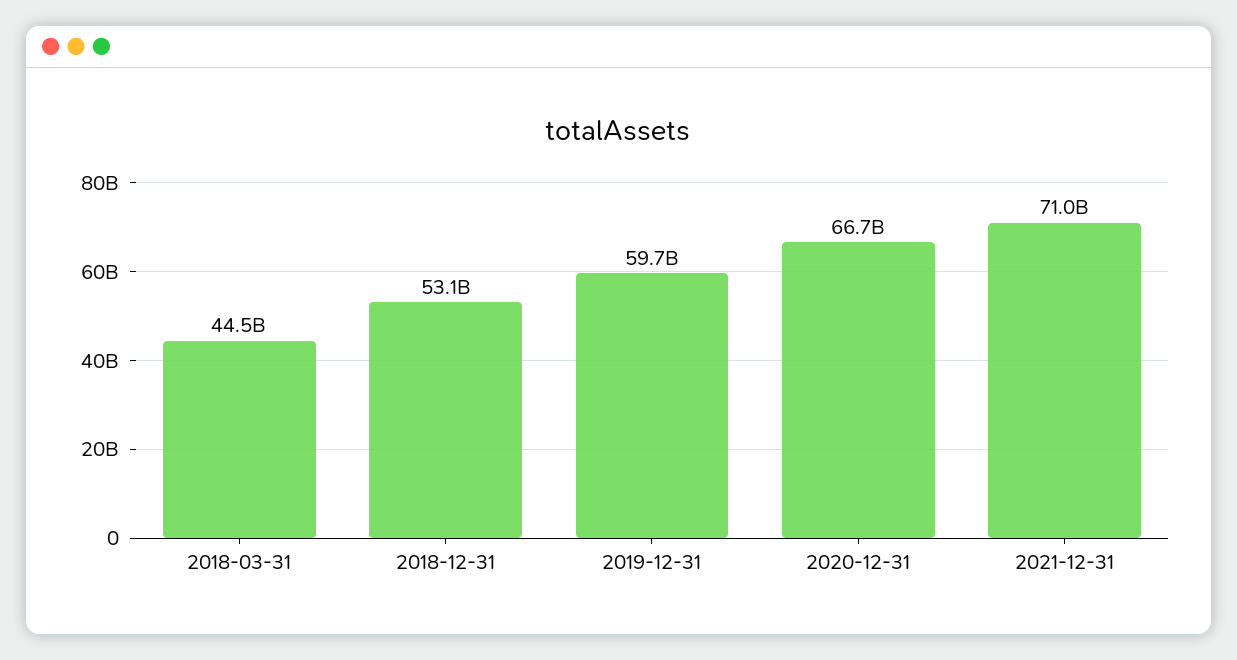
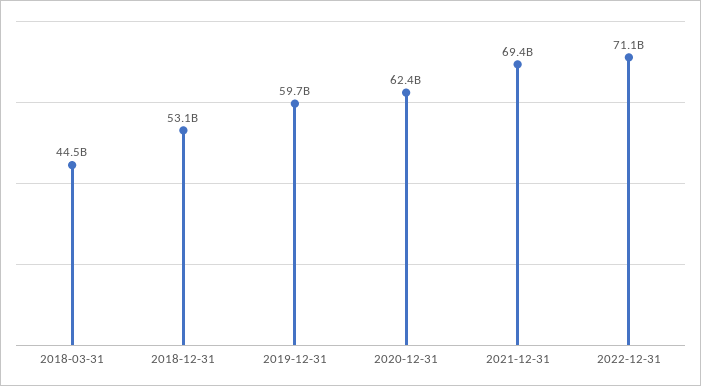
2020-12-31: 66700000000 -> 62400000000
2021-12-31: 71000000000 -> 69400000000
2022-12-31: none -> 71100000000

